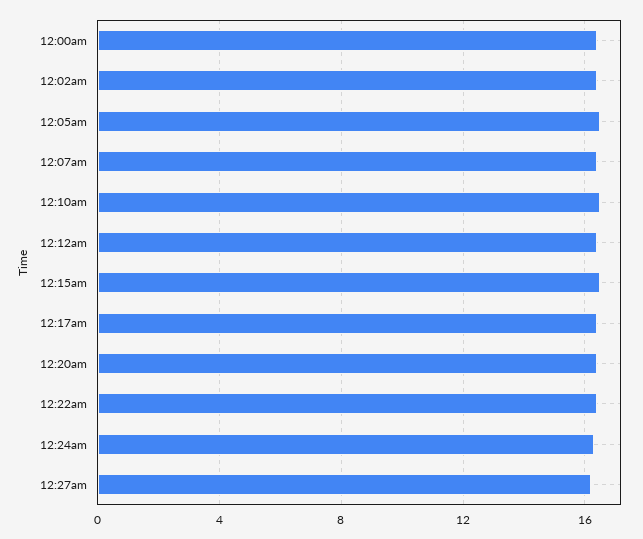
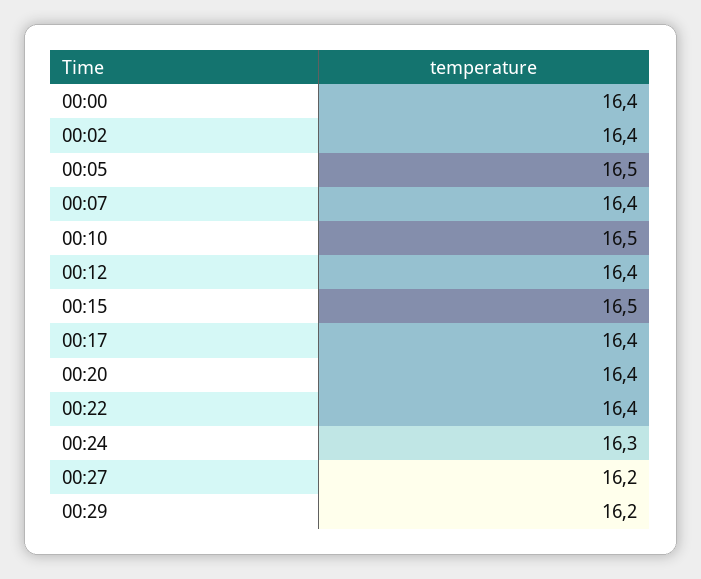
00:29: none -> 16.2

